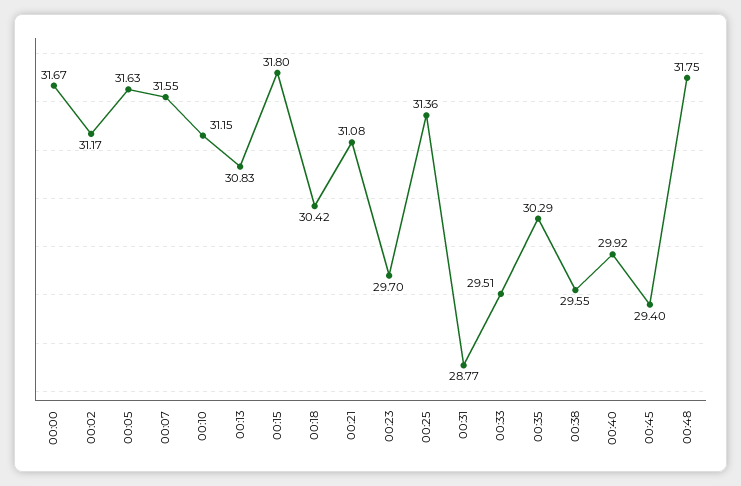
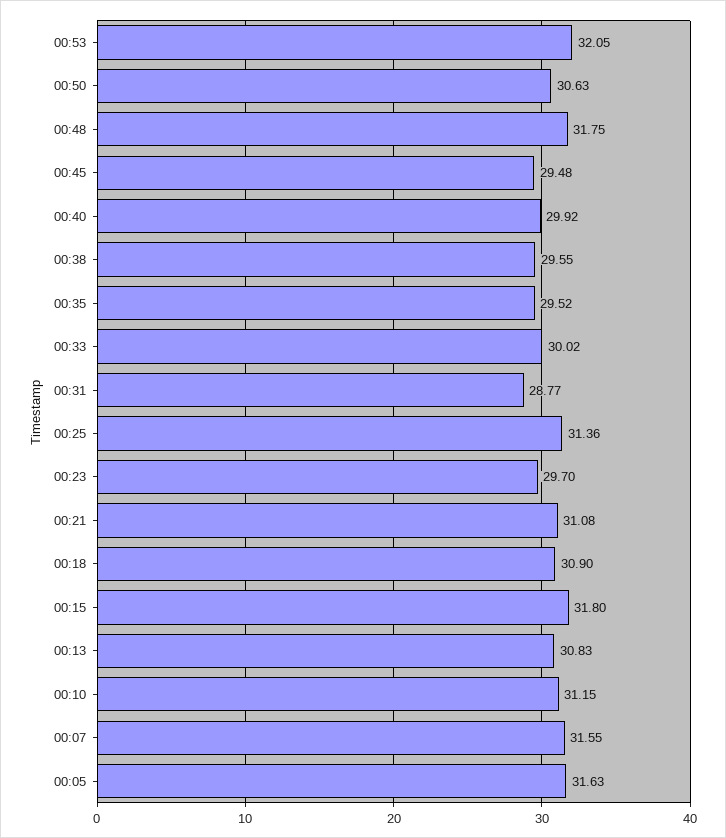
00:00: 31.67 -> none
00:02: 31.17 -> none
00:18: 30.42 -> 30.9
00:33: 29.51 -> 30.02
00:35: 30.29 -> 29.52
00:45: 29.4 -> 29.48
00:53: none -> 32.05
00:50: none -> 30.63

